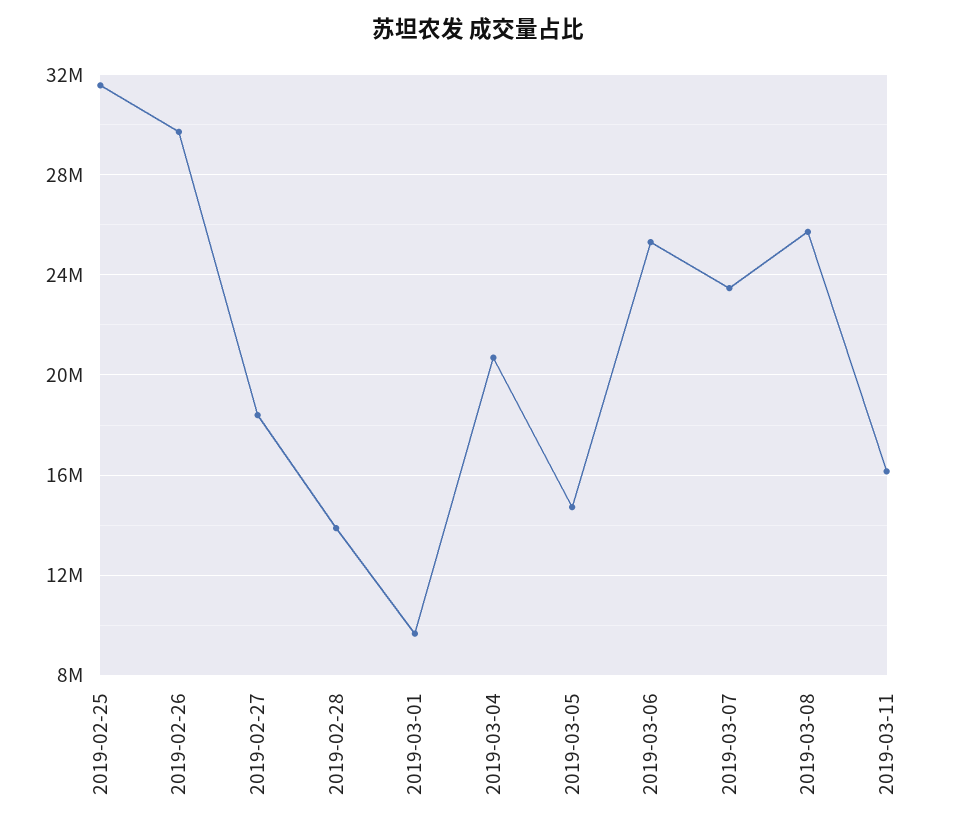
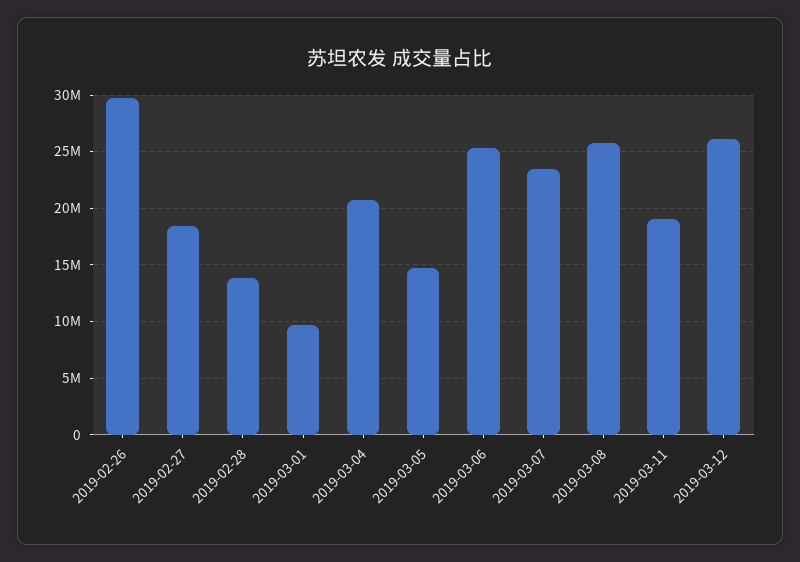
2019-02-25: 31500000 -> none
2019-03-11: 16000000 -> 19000000
2019-03-12: none -> 26000000

